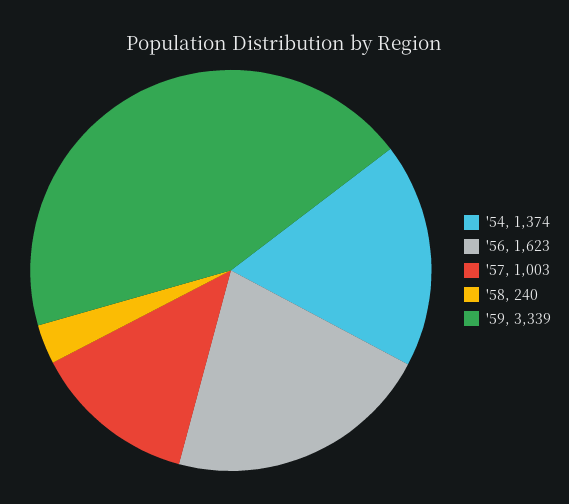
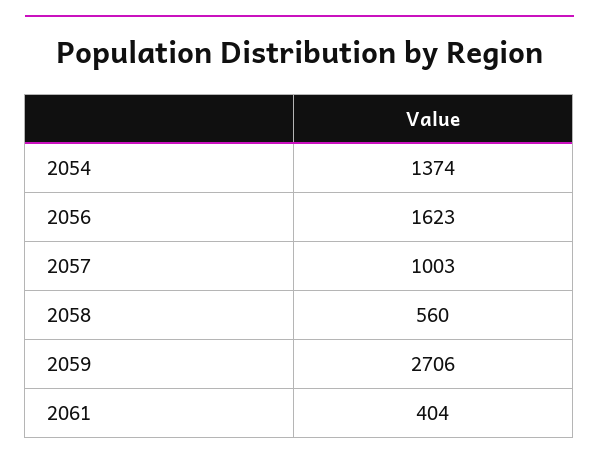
'58: 240 -> 560
'59: 3339 -> 2706
2061: none -> 404

